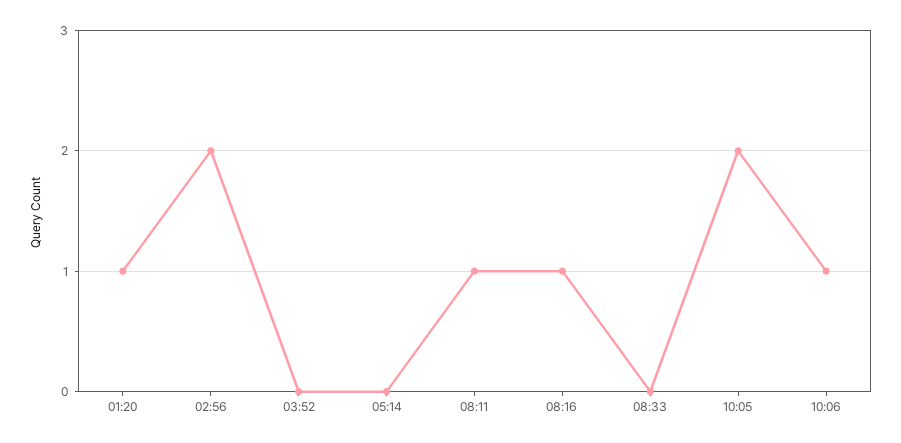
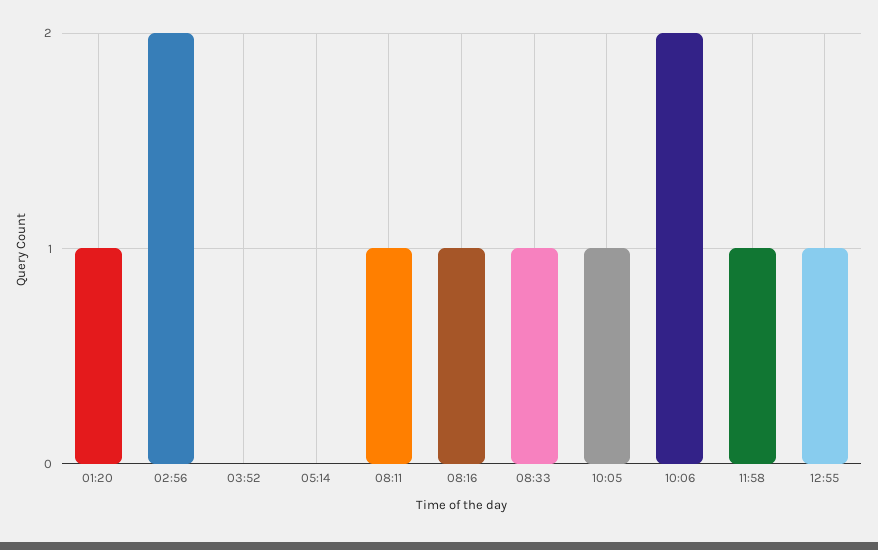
08:33: 0 -> 1
10:05: 2 -> 1
10:06: 1 -> 2
11:58: none -> 1
12:55: none -> 1

